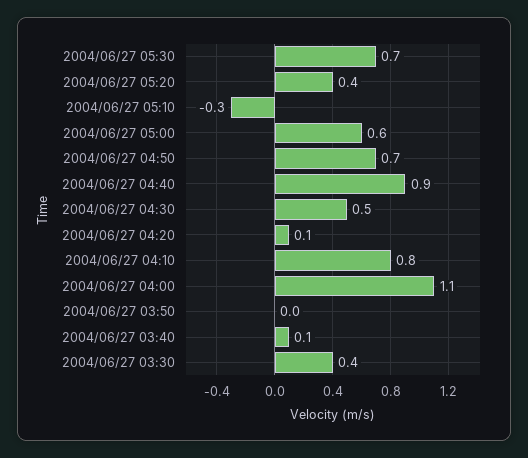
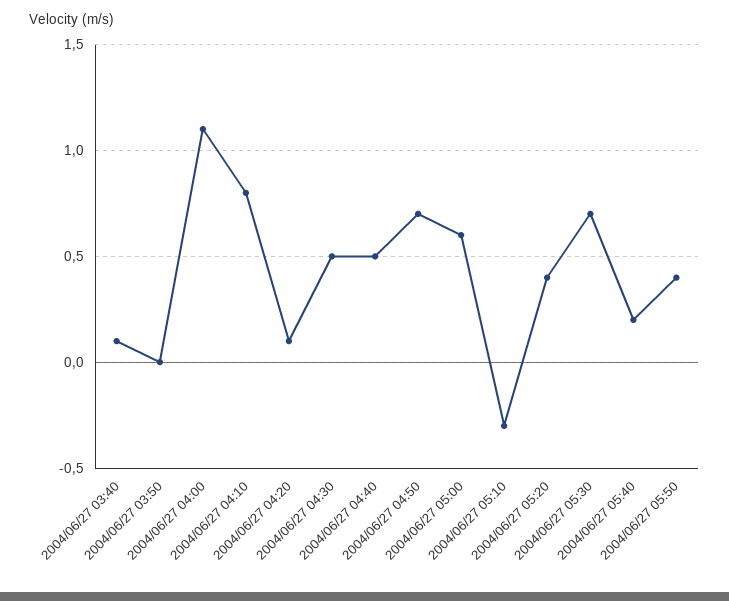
2004/06/27 04:40: 0.9 -> 0.5
2004/06/27 03:30: 0.4 -> none
2004/06/27 05:40: none -> 0.2
2004/06/27 05:50: none -> 0.4

